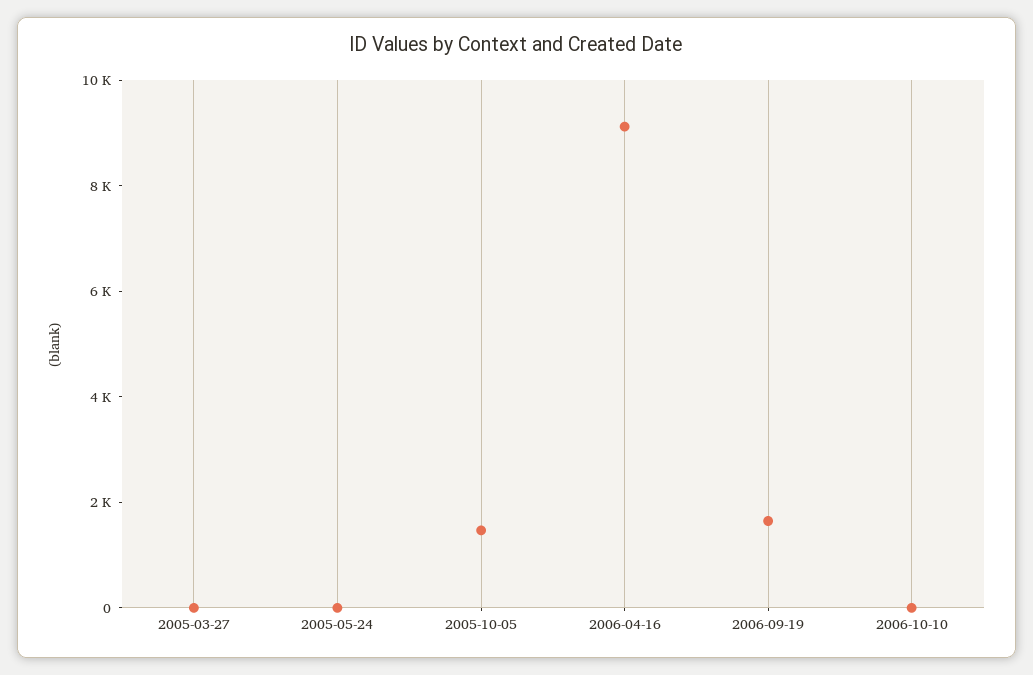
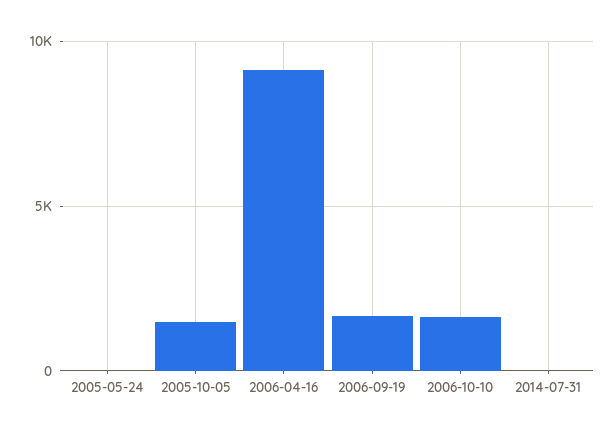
2005-03-27: 0 -> none
2006-10-10: 0 -> 1500
2014-07-31: none -> 0

